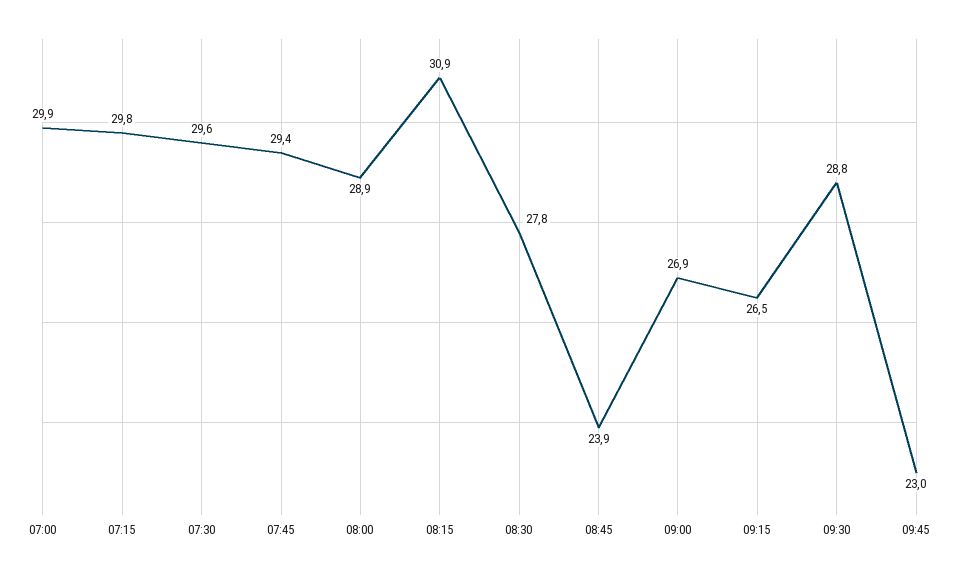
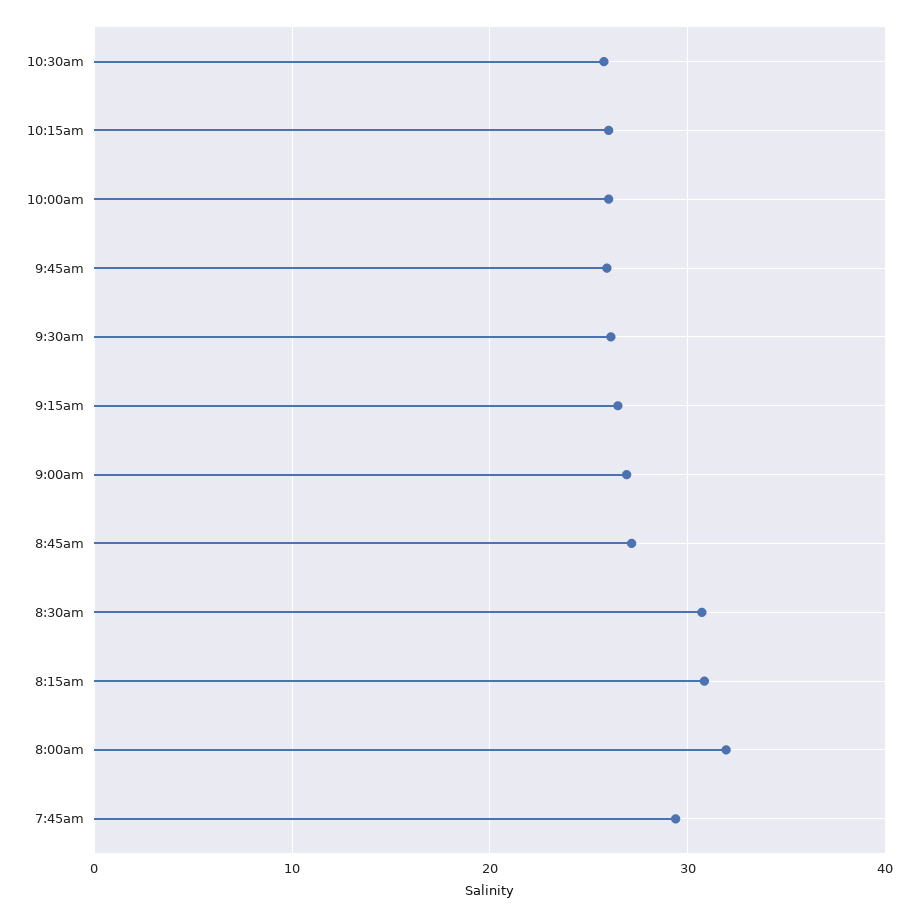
07:00: 29.9 -> none
07:15: 29.8 -> none
07:30: 29.6 -> none
08:00: 28.9 -> 32
08:30: 27.8 -> 31
08:45: 23.9 -> 27
09:30: 28.8 -> 26
09:45: 23 -> 26
10:30am: none -> 26
10:15am: none -> 26
10:00am: none -> 26

